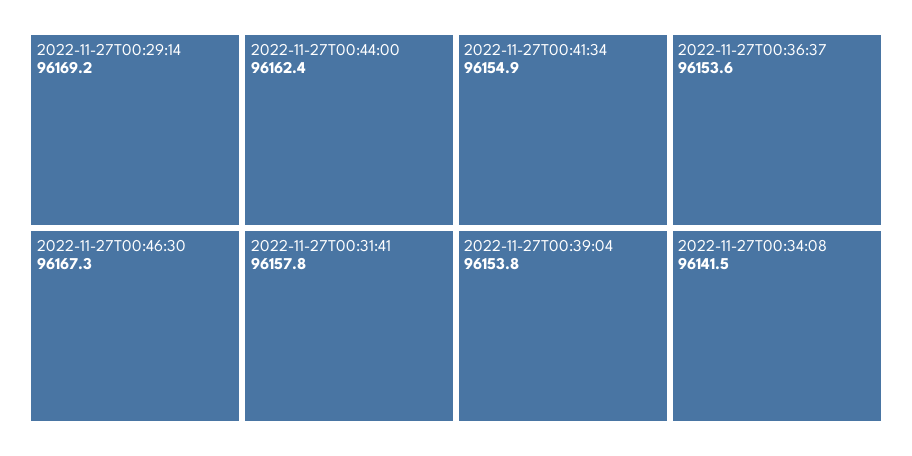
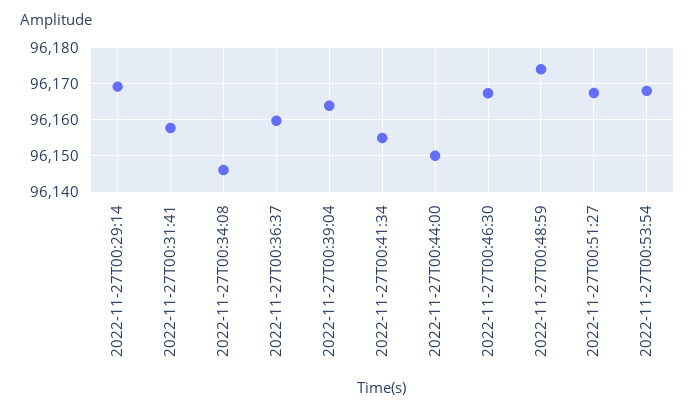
2022-11-27T00:44:00: 96162.4 -> 96150
2022-11-27T00:39:04: 96153.8 -> 96164
2022-11-27T00:36:37: 96153.6 -> 96160
2022-11-27T00:34:08: 96141.5 -> 96146
2022-11-27T00:48:59: none -> 96174
2022-11-27T00:51:27: none -> 96168
2022-11-27T00:53:54: none -> 96168

